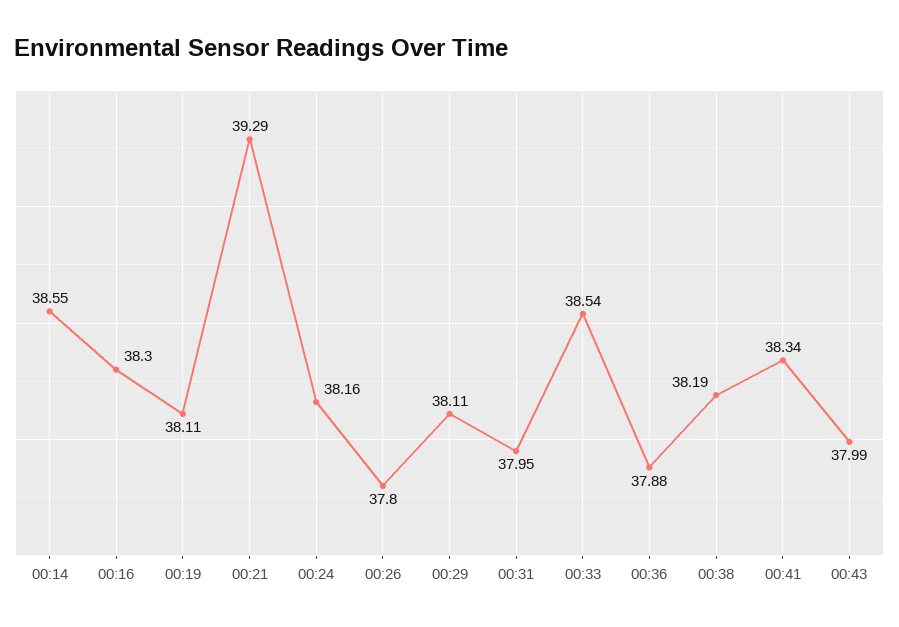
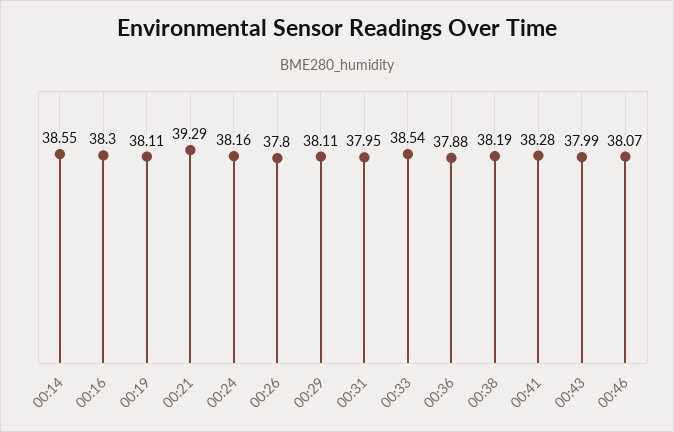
00:41: 38.34 -> 38.28
00:46: none -> 38.07

